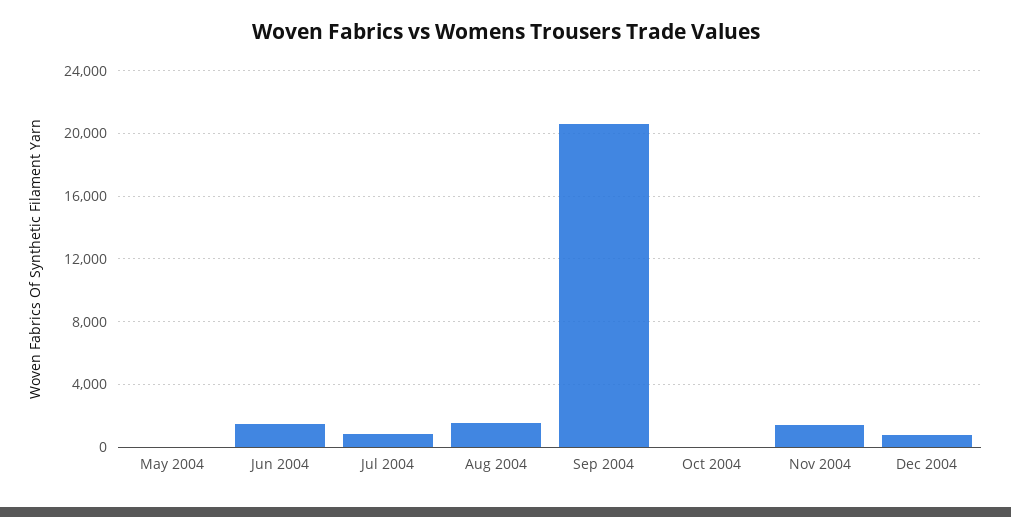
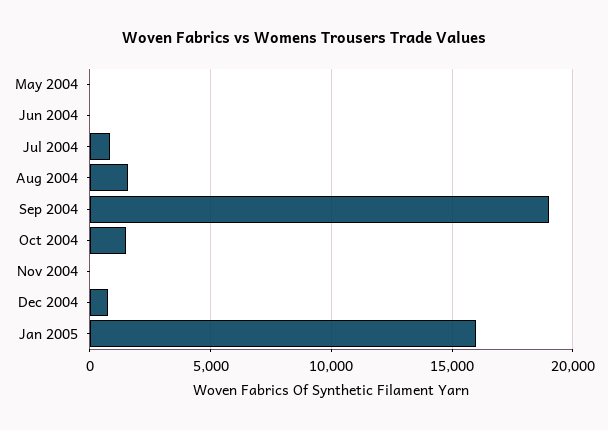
Jun 2004: 1500 -> 0
Sep 2004: 20500 -> 19000
Oct 2004: 0 -> 1500
Nov 2004: 1500 -> 0
Jan 2005: none -> 16000

